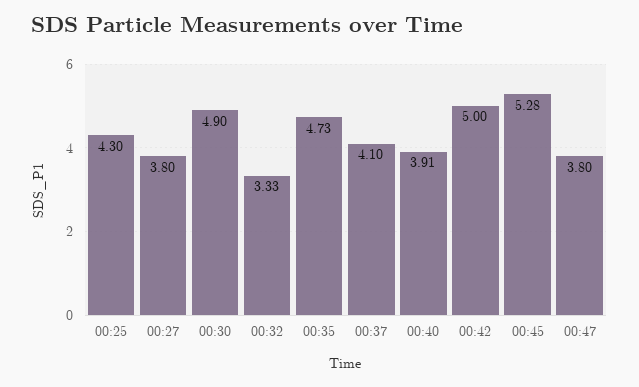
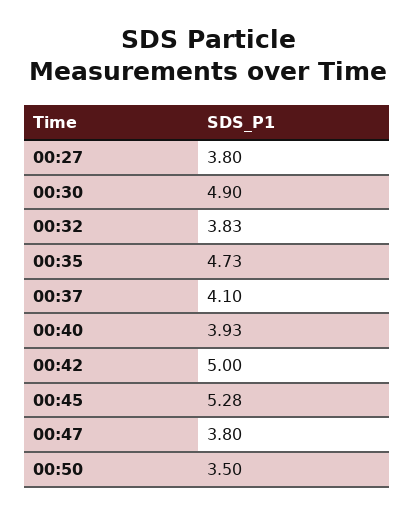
00:25: 4.3 -> none
00:32: 3.33 -> 3.83
00:40: 3.91 -> 3.93
00:50: none -> 3.5

